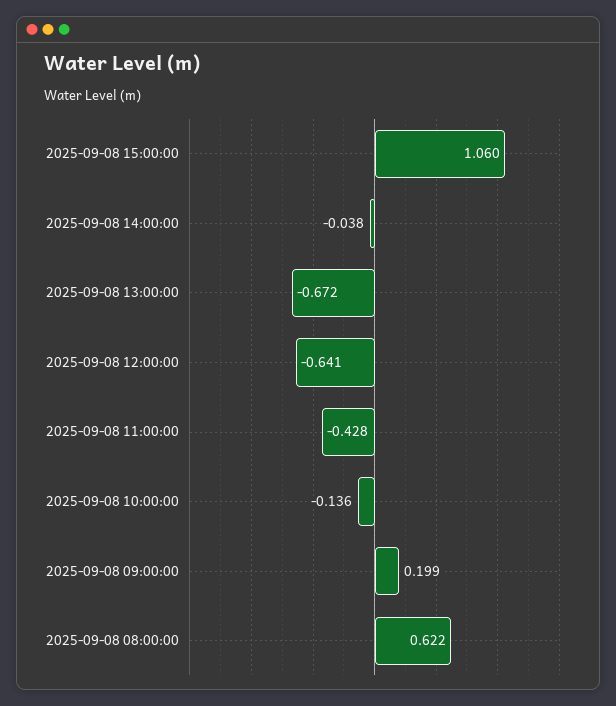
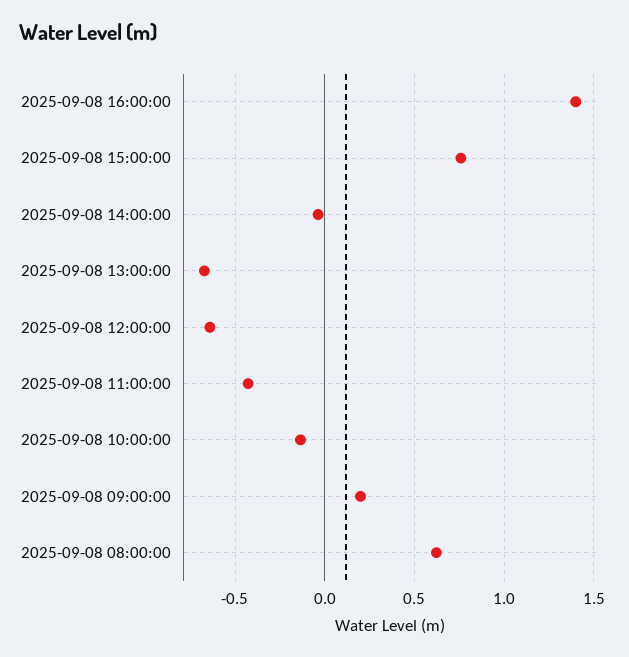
2025-09-08 15:00:00: 1.06 -> 0.75
2025-09-08 16:00:00: none -> 1.4

